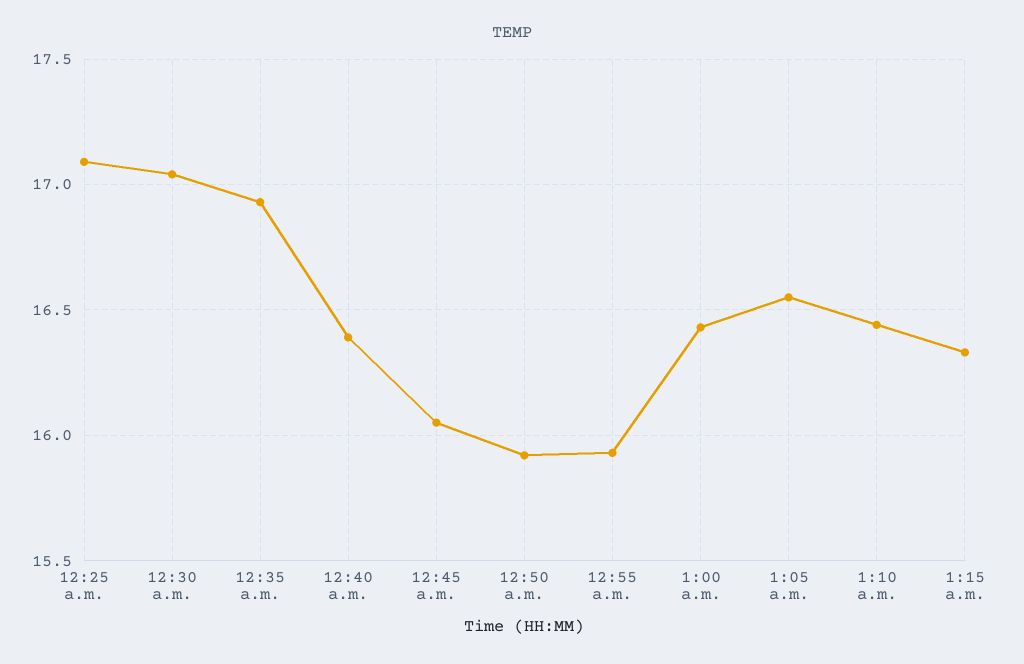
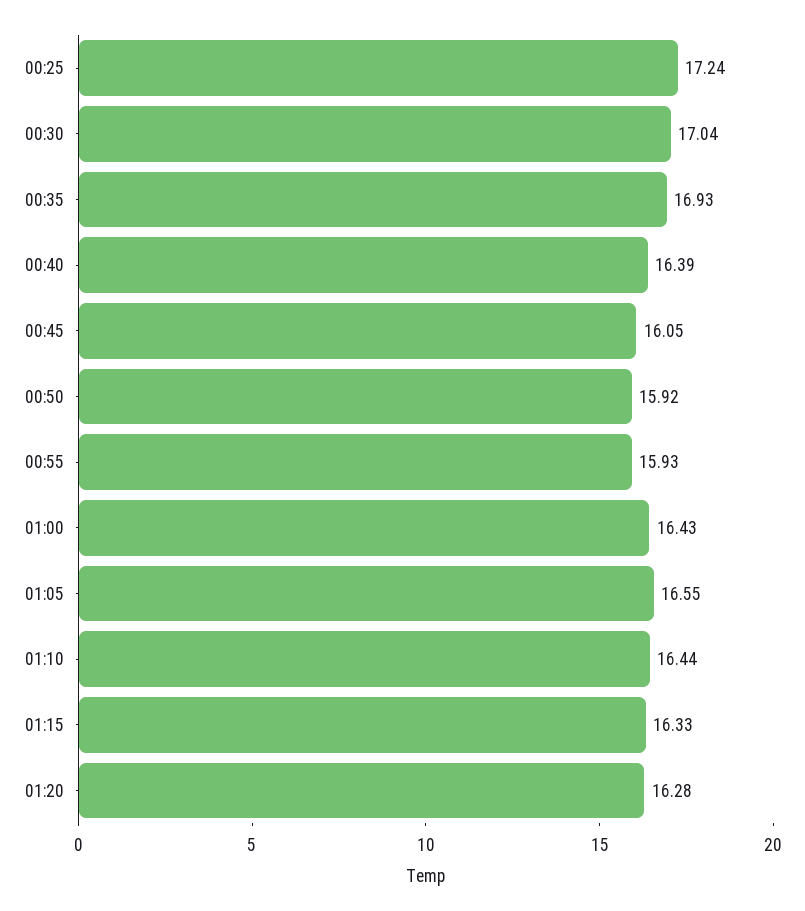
12:25 a.m.: 17.1 -> 17.24
01:20: none -> 16.28

